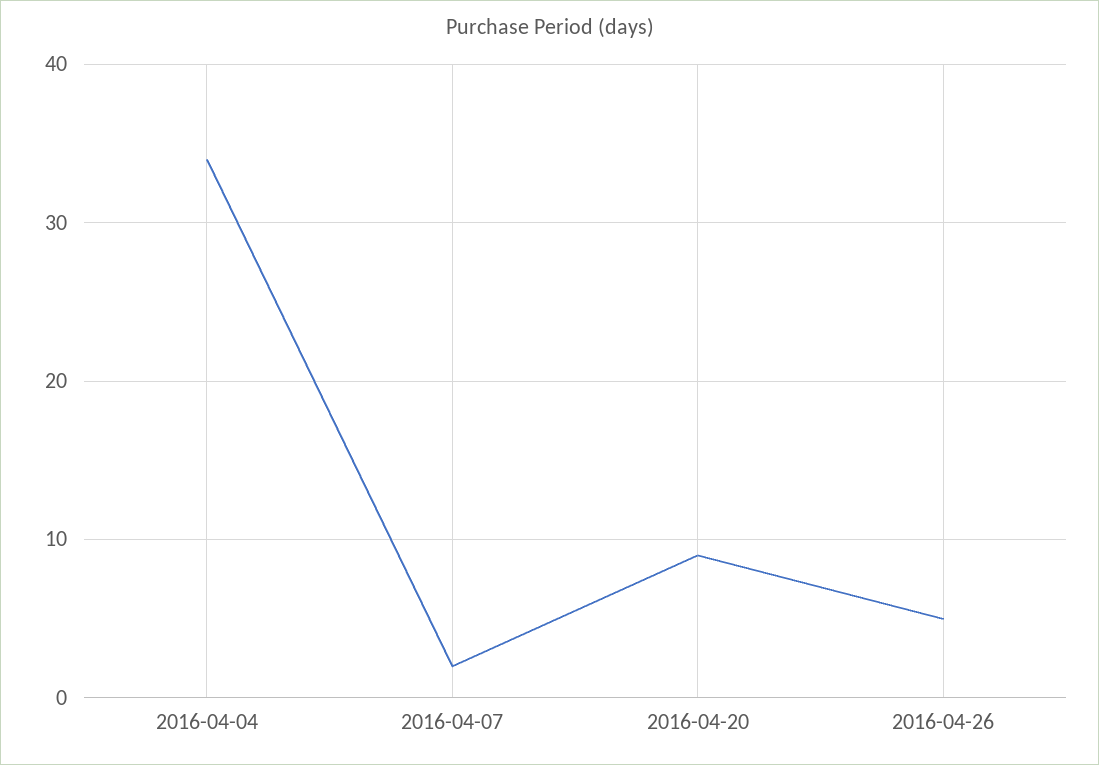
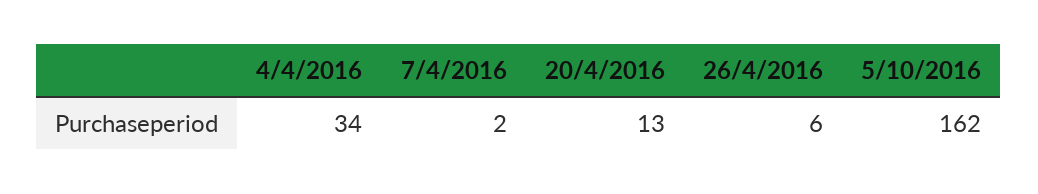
2016-04-20: 9 -> 13
2016-04-26: 5 -> 6
5/10/2016: none -> 162

